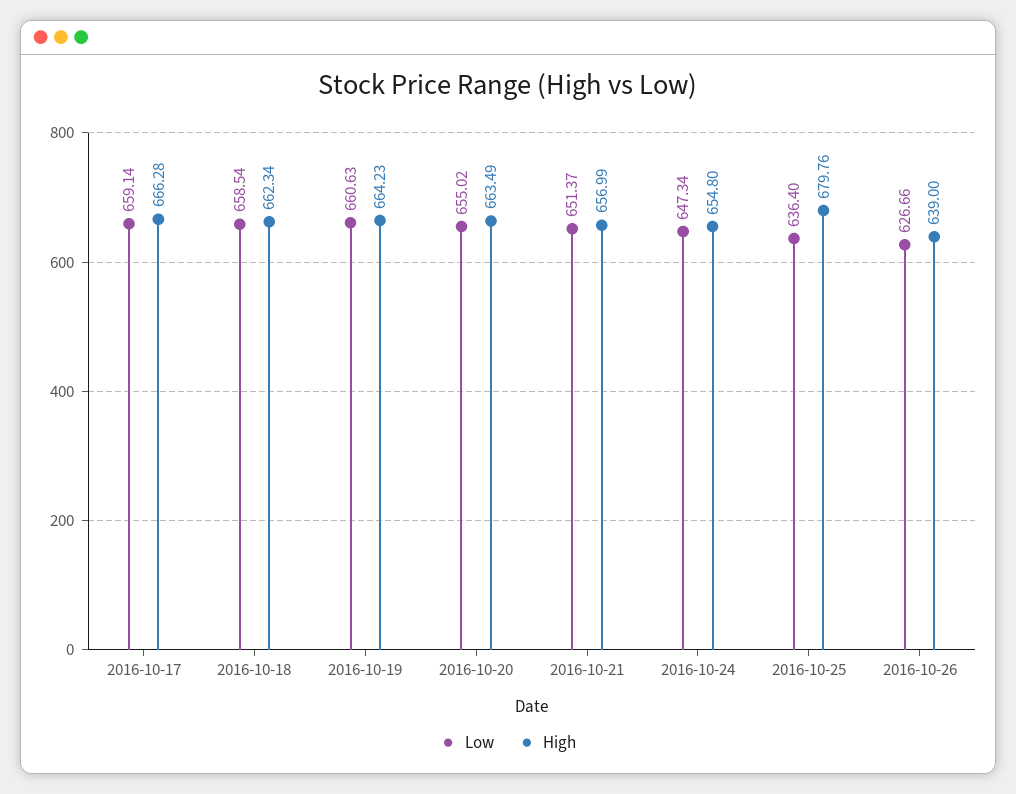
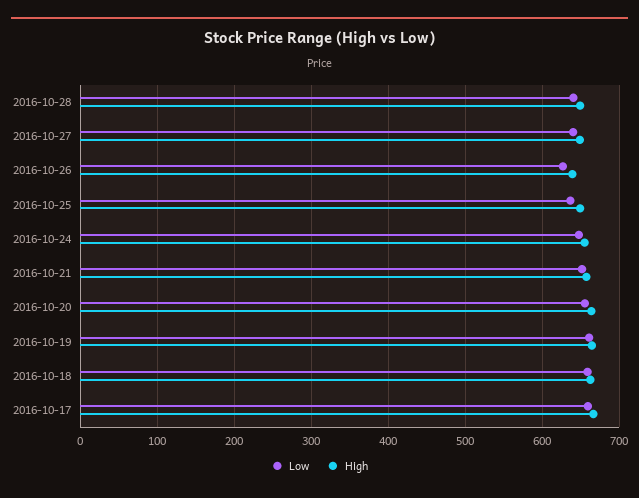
High, 2016-10-25: 679.76 -> 650
Low, 2016-10-28: none -> 640
High, 2016-10-28: none -> 650
Low, 2016-10-27: none -> 640
High, 2016-10-27: none -> 650

